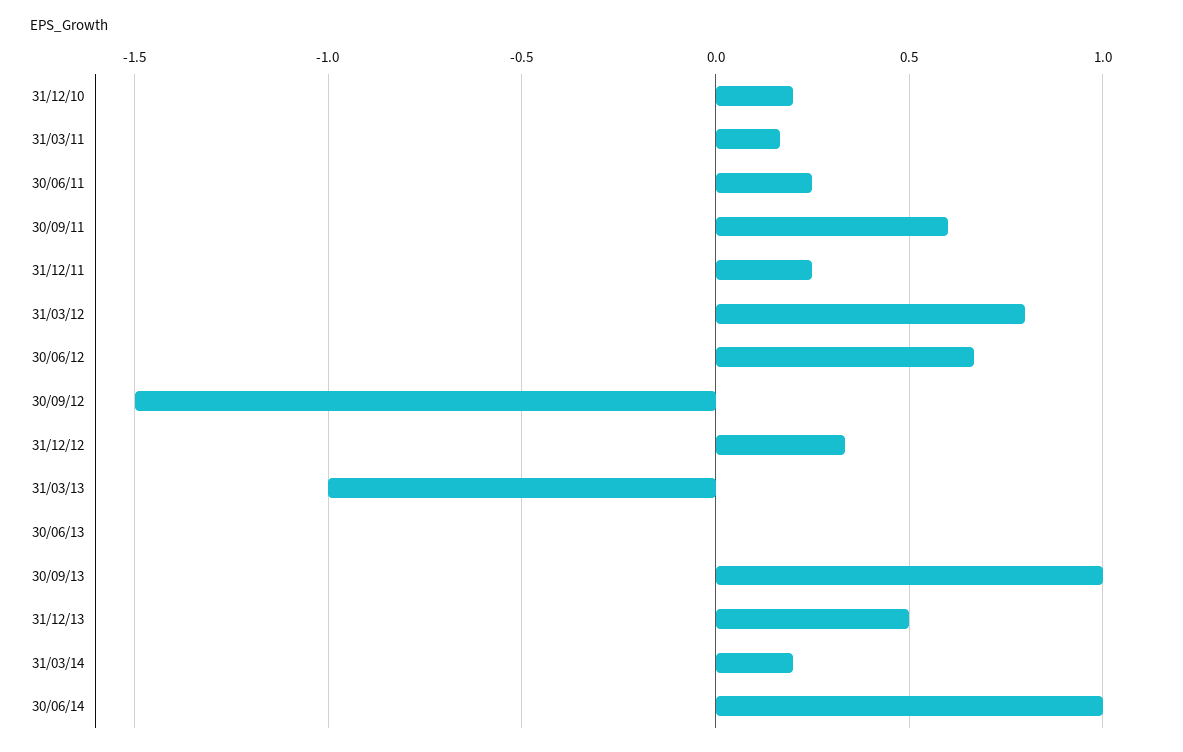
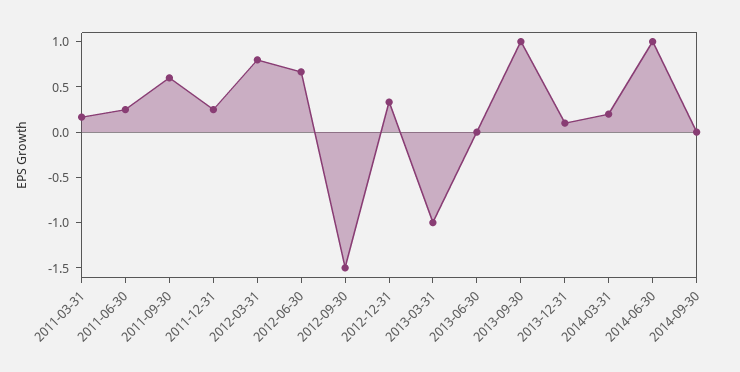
31/12/10: 0.2 -> none
31/12/13: 0.5 -> 0.1
2014-09-30: none -> 0

